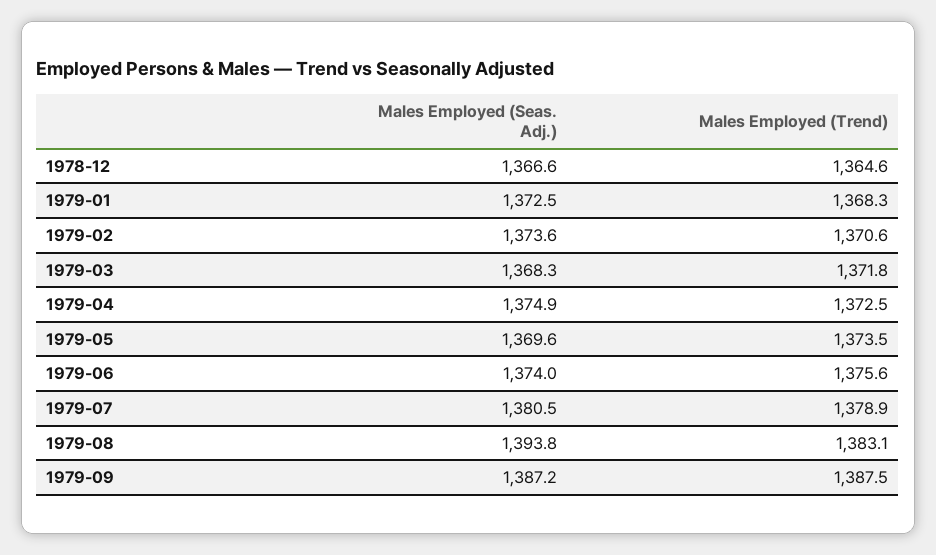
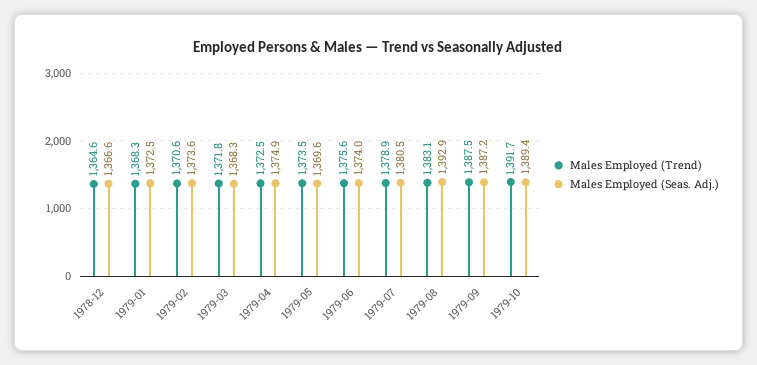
Males Employed (Seas. Adj.), 1979-08: 1393.8 -> 1392.9
Males Employed (Trend), 1979-10: none -> 1391.7
Males Employed (Seas. Adj.), 1979-10: none -> 1389.4

